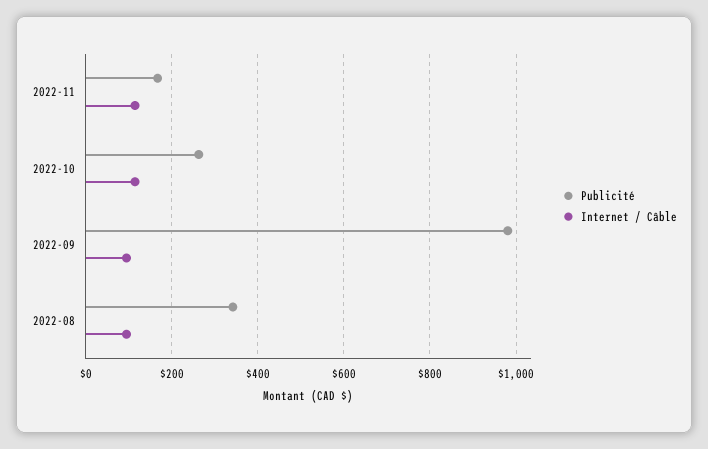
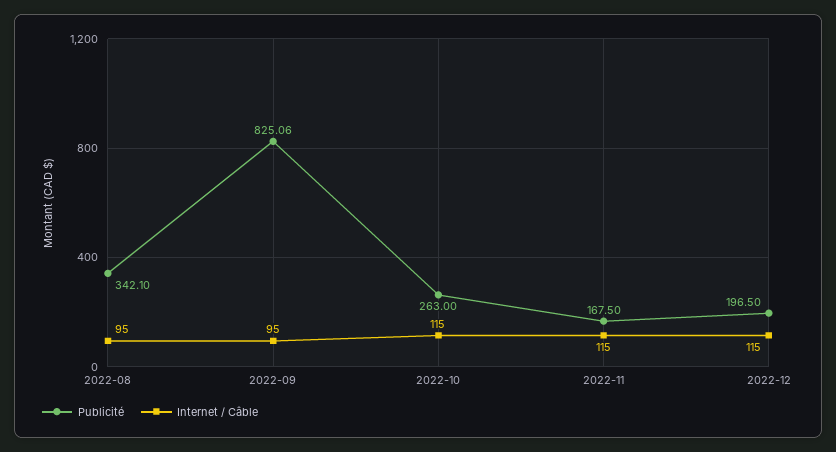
Publicité, 2022-09: 980 -> 825.06
Publicité, 2022-12: none -> 196.5
Internet / Câble, 2022-12: none -> 115

